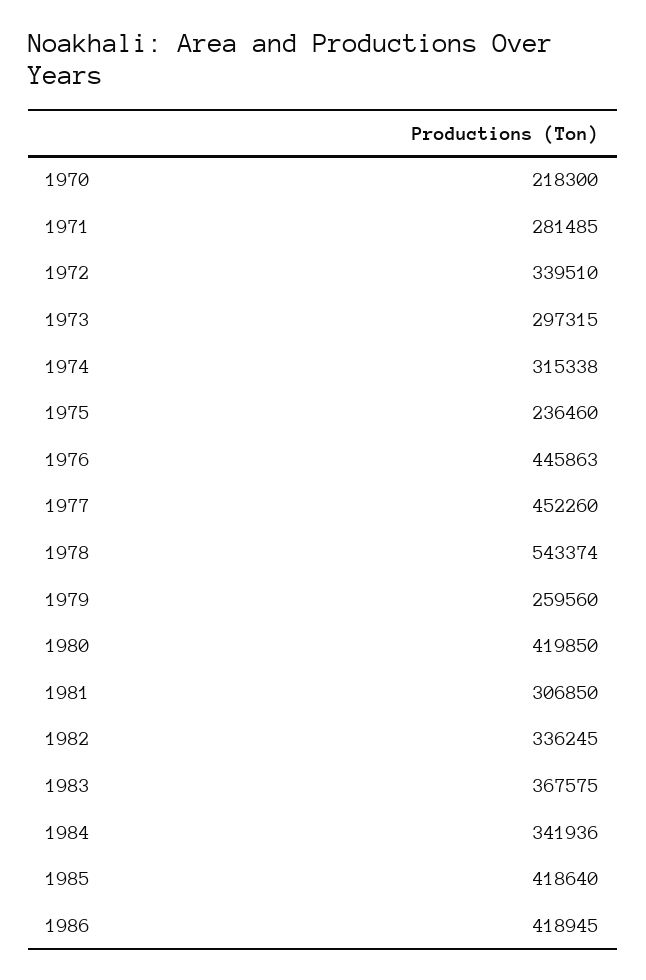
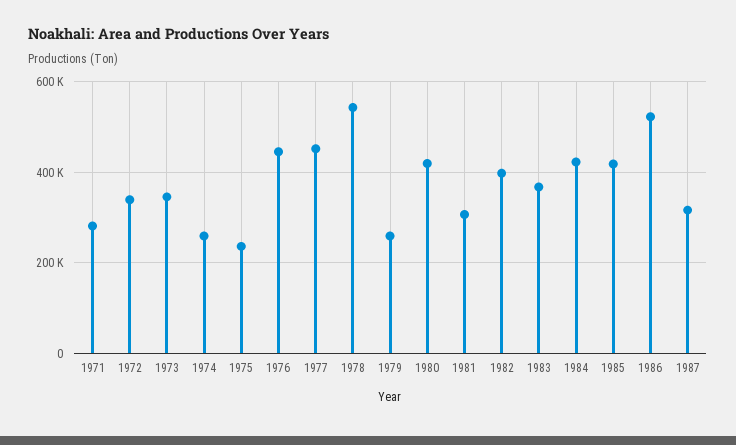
1970: 218300 -> none
1973: 297315 -> 340000
1974: 315338 -> 260000
1982: 336245 -> 400000
1984: 341936 -> 420000
1986: 418945 -> 520000
1987: none -> 320000

